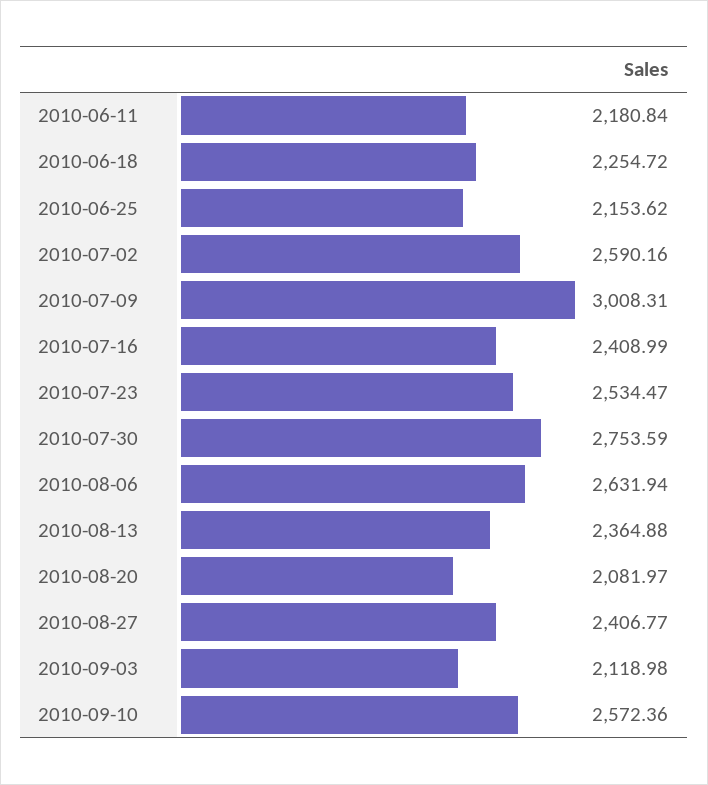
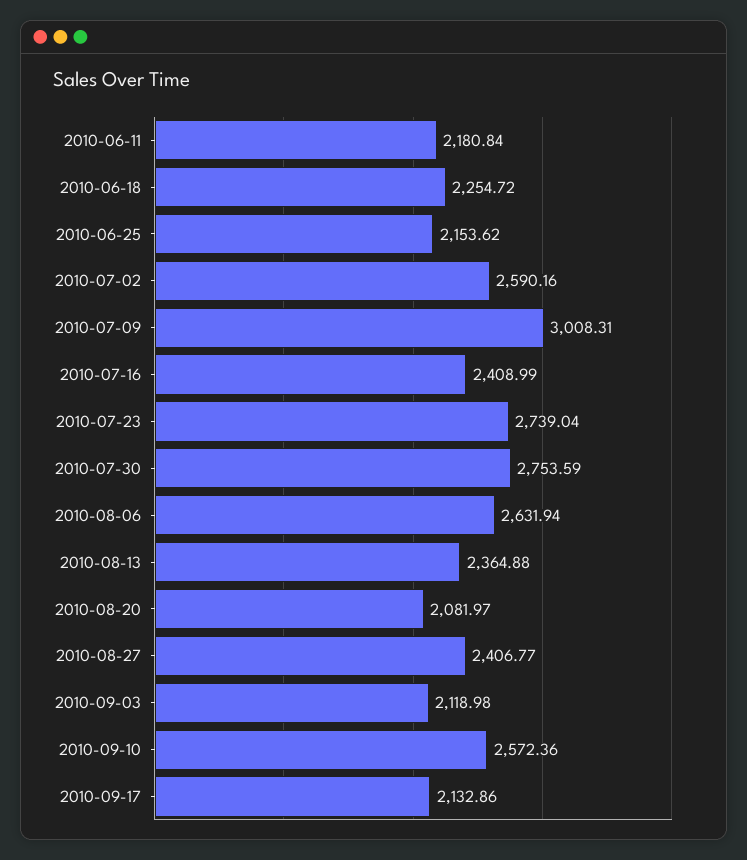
2010-07-23: 2534.47 -> 2739.04
2010-09-17: none -> 2132.86

